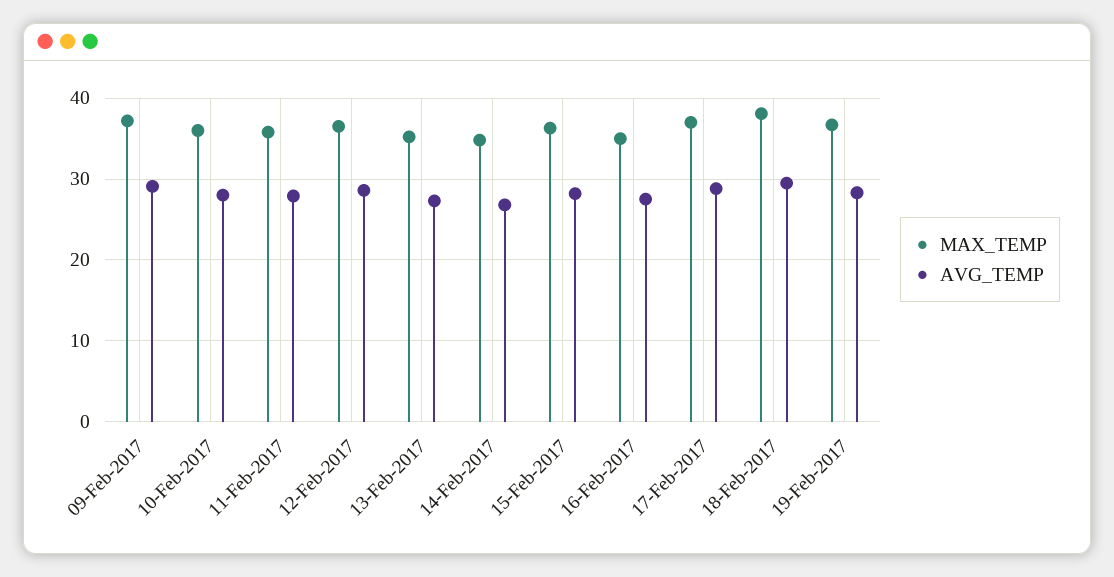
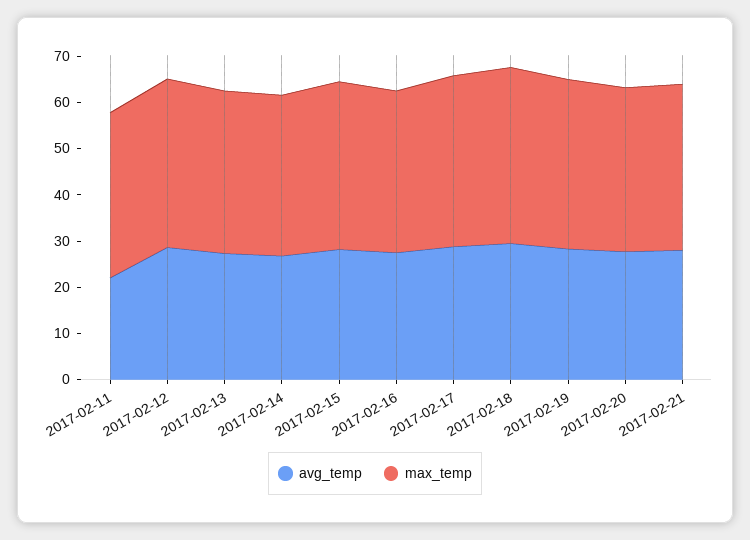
MAX_TEMP, 09-Feb-2017: 37 -> none
AVG_TEMP, 09-Feb-2017: 29 -> none
MAX_TEMP, 10-Feb-2017: 36 -> none
AVG_TEMP, 10-Feb-2017: 28 -> none
AVG_TEMP, 11-Feb-2017: 28 -> 22
AVG_TEMP, 2017-02-20: none -> 28
MAX_TEMP, 2017-02-20: none -> 36
AVG_TEMP, 2017-02-21: none -> 28
MAX_TEMP, 2017-02-21: none -> 36

